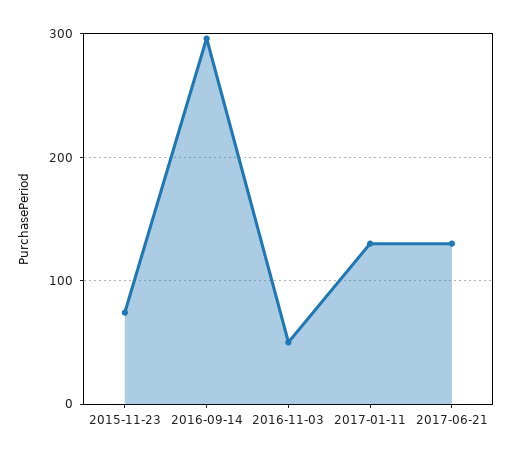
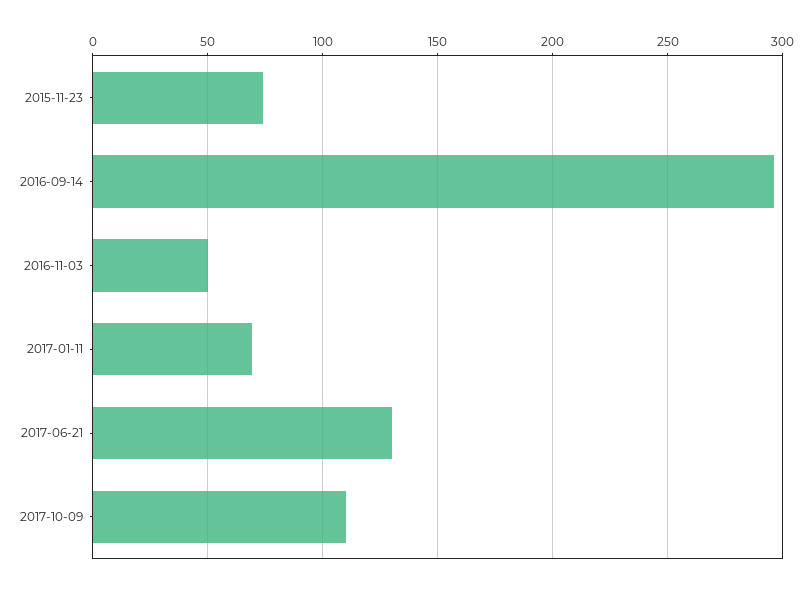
2017-01-11: 130 -> 70
2017-10-09: none -> 110

